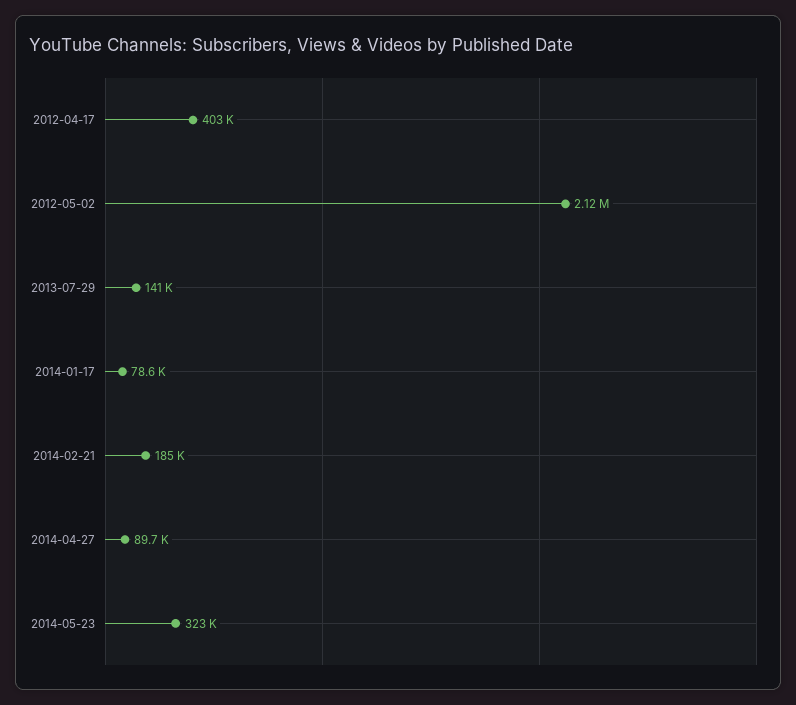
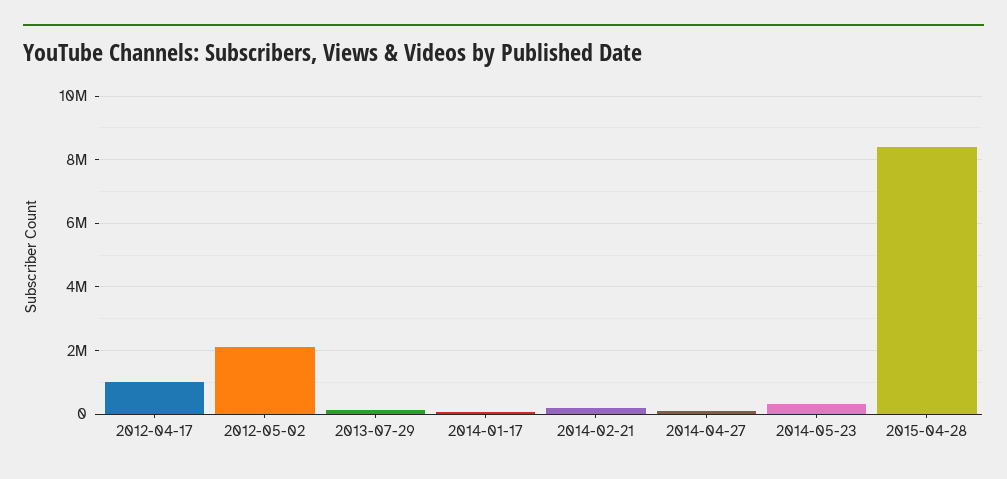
2012-04-17: 403000 -> 1000000
2015-04-28: none -> 8400000

